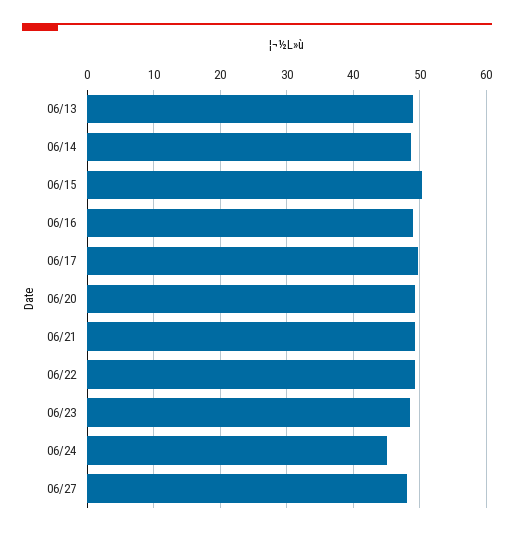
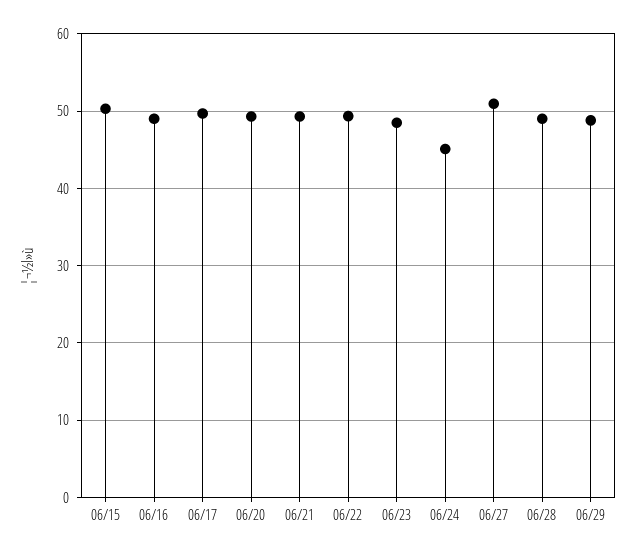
06/13: 49 -> none
06/14: 49 -> none
06/27: 48 -> 51
06/28: none -> 49
06/29: none -> 49

